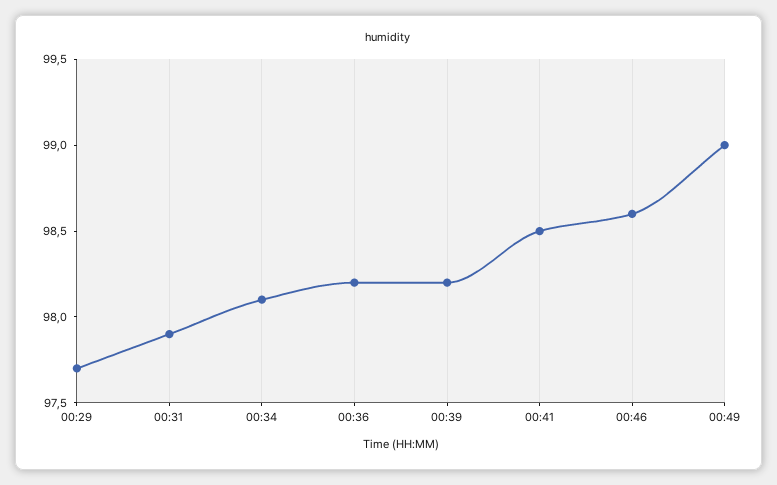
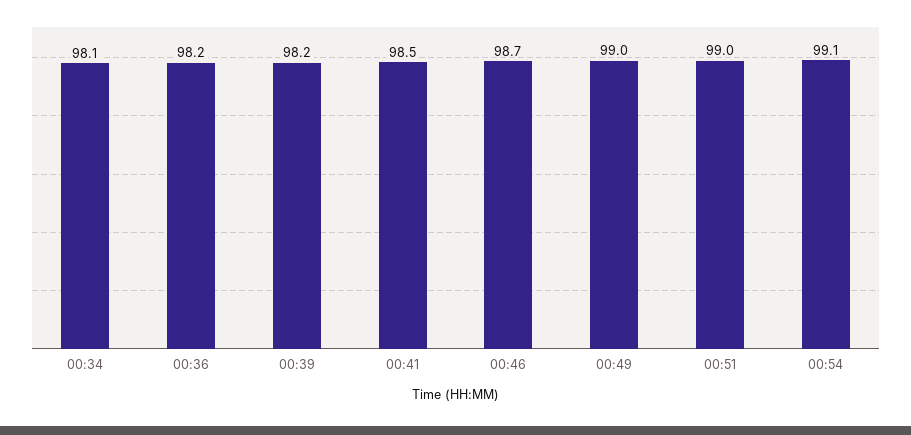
00:29: 97.7 -> none
00:31: 97.9 -> none
00:46: 98.6 -> 98.7
00:51: none -> 99
00:54: none -> 99.1

